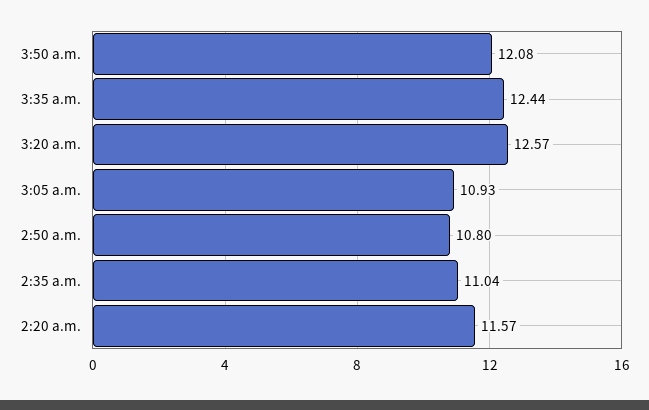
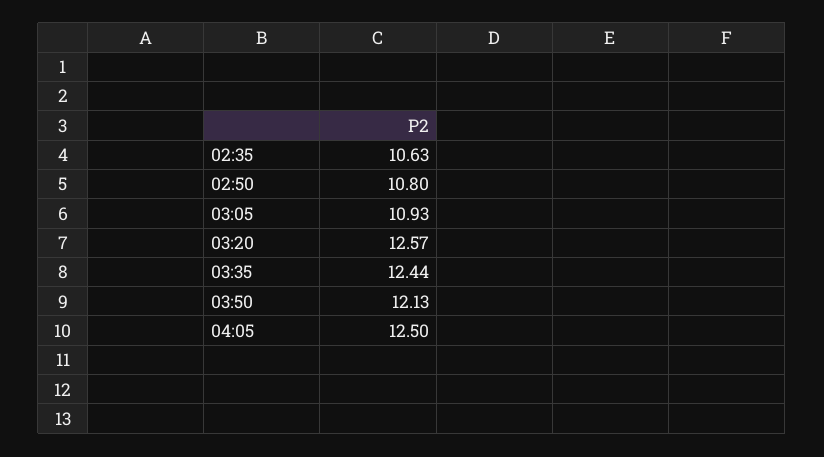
3:50 a.m.: 12.08 -> 12.13
2:35 a.m.: 11.04 -> 10.63
2:20 a.m.: 11.57 -> none
04:05: none -> 12.5

